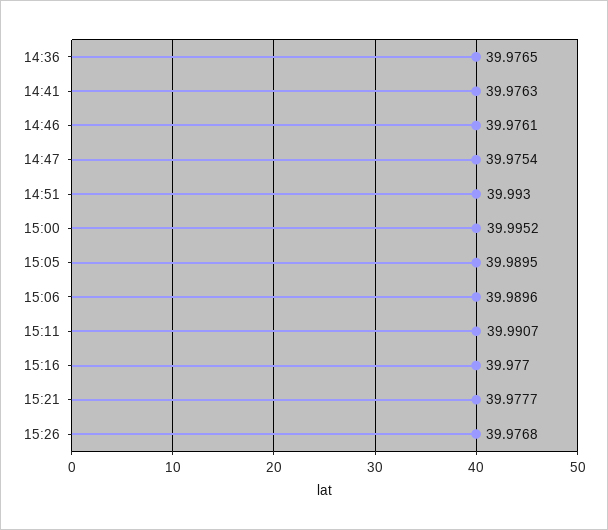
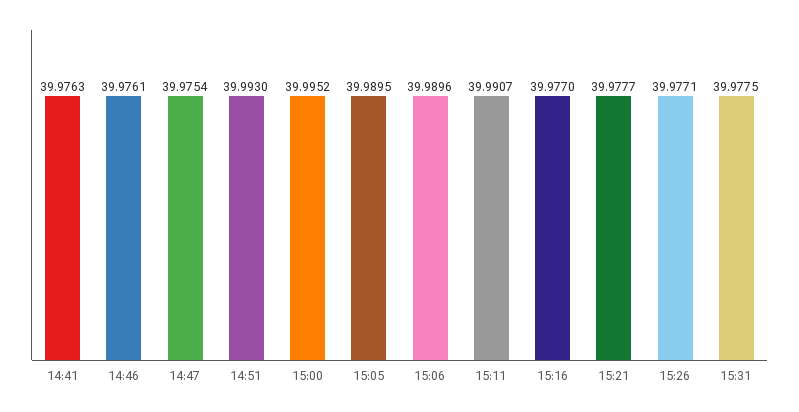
14:36: 39.9765 -> none
15:26: 39.9768 -> 39.9771
15:31: none -> 39.9775

